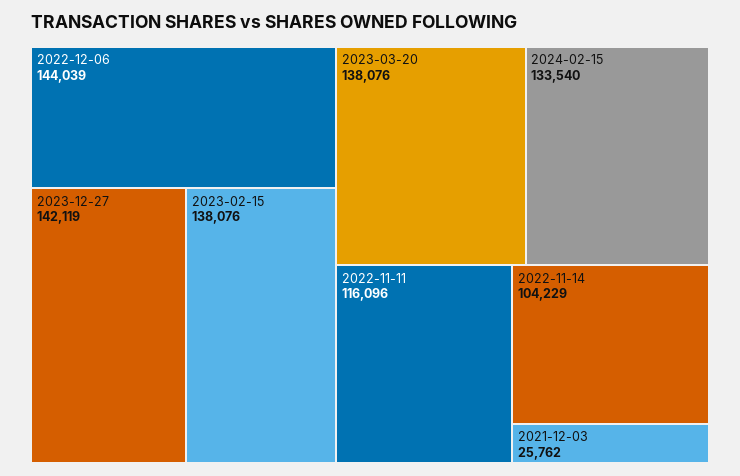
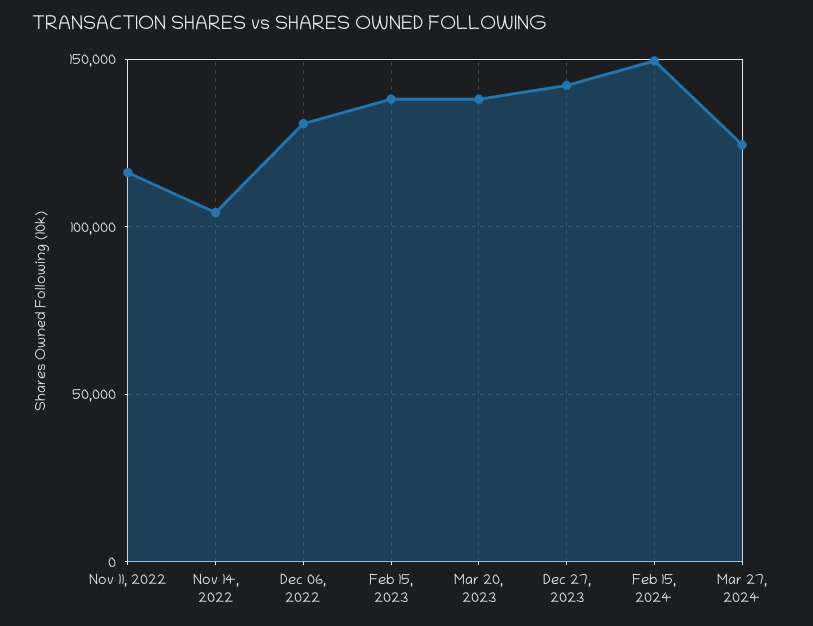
2022-12-06: 144039 -> 130000
2024-02-15: 133540 -> 150000
2021-12-03: 25762 -> none
Mar 27, 2024: none -> 125000

